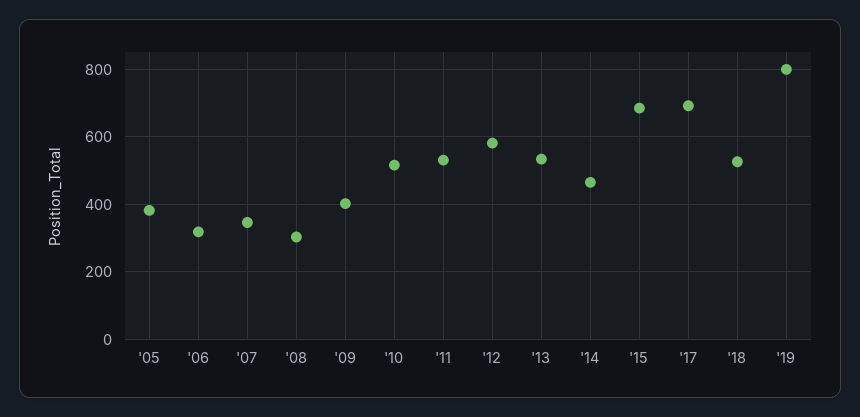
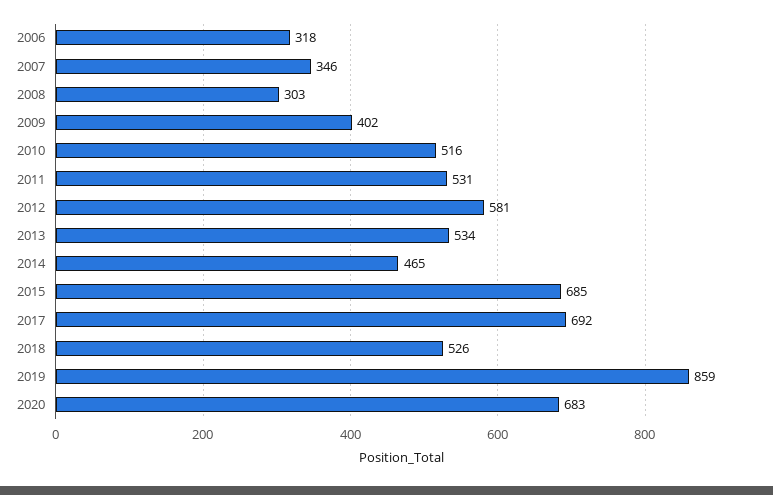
'05: 380 -> none
'19: 800 -> 859
2020: none -> 683

